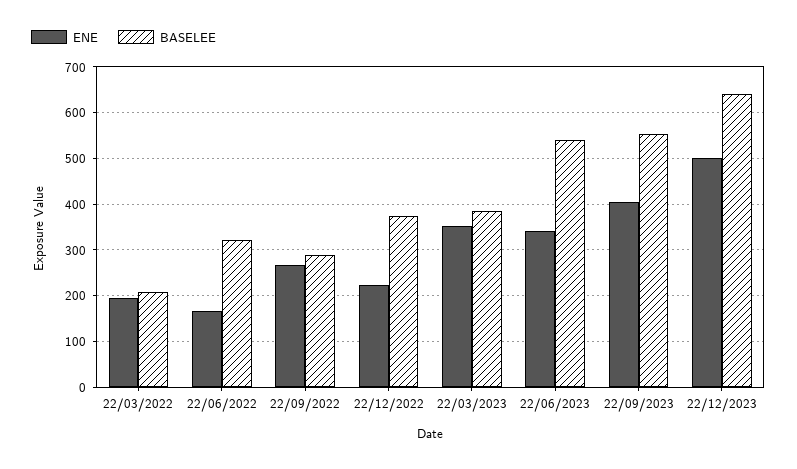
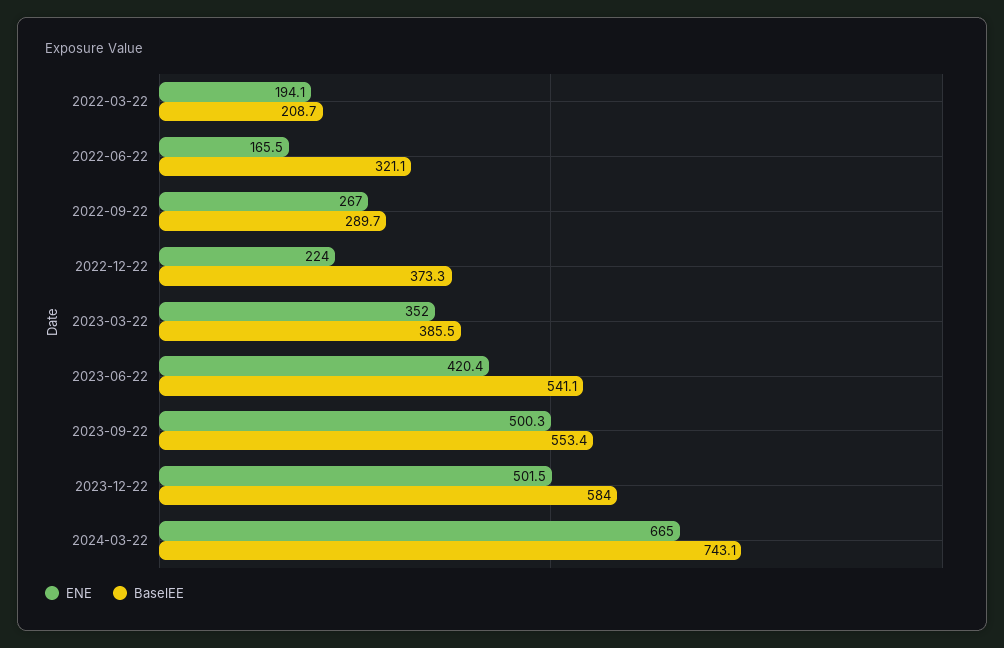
ENE, 22/06/2023: 340 -> 420.4
ENE, 22/09/2023: 400 -> 500.3
BASELEE, 22/12/2023: 640 -> 584
ENE, 2024-03-22: none -> 665
BASELEE, 2024-03-22: none -> 743.1

